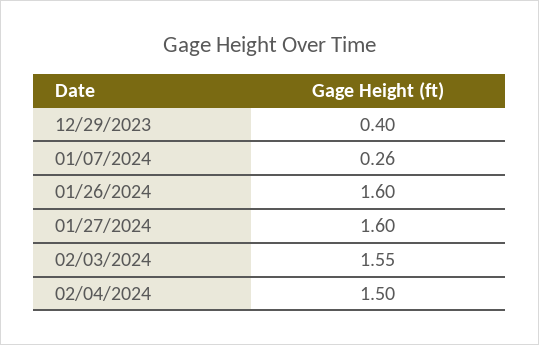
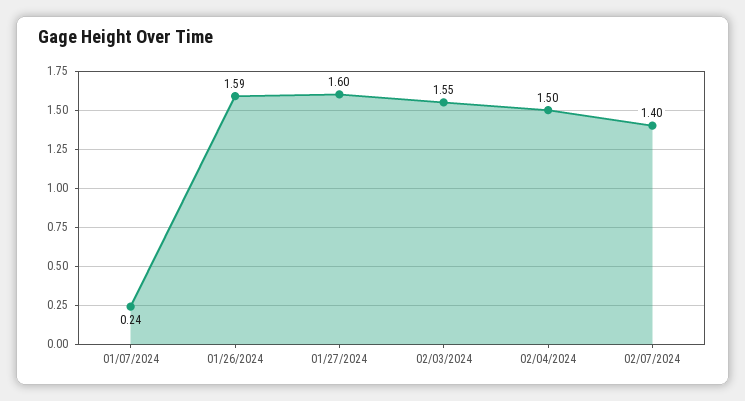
12/29/2023: 0.4 -> none
01/07/2024: 0.26 -> 0.24
01/26/2024: 1.6 -> 1.59
02/07/2024: none -> 1.4

